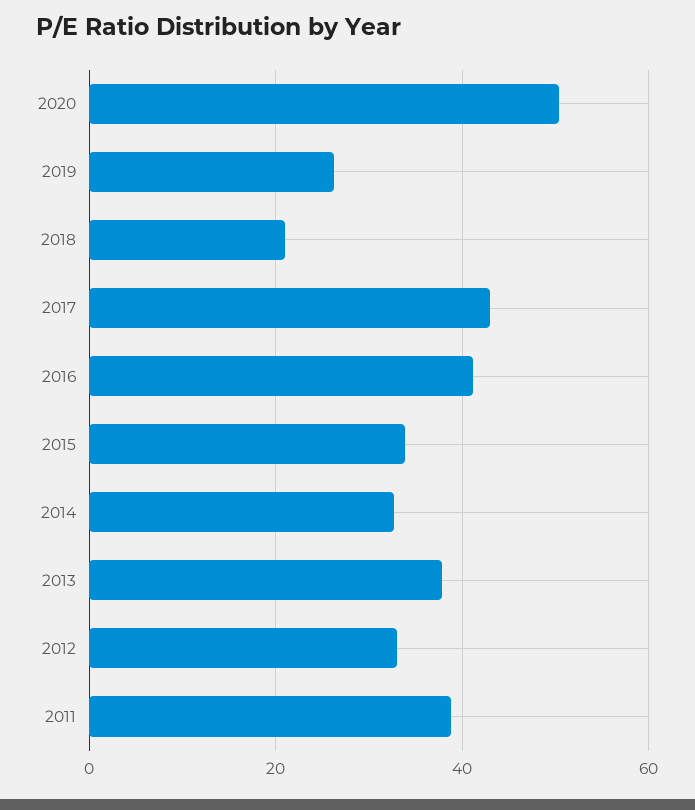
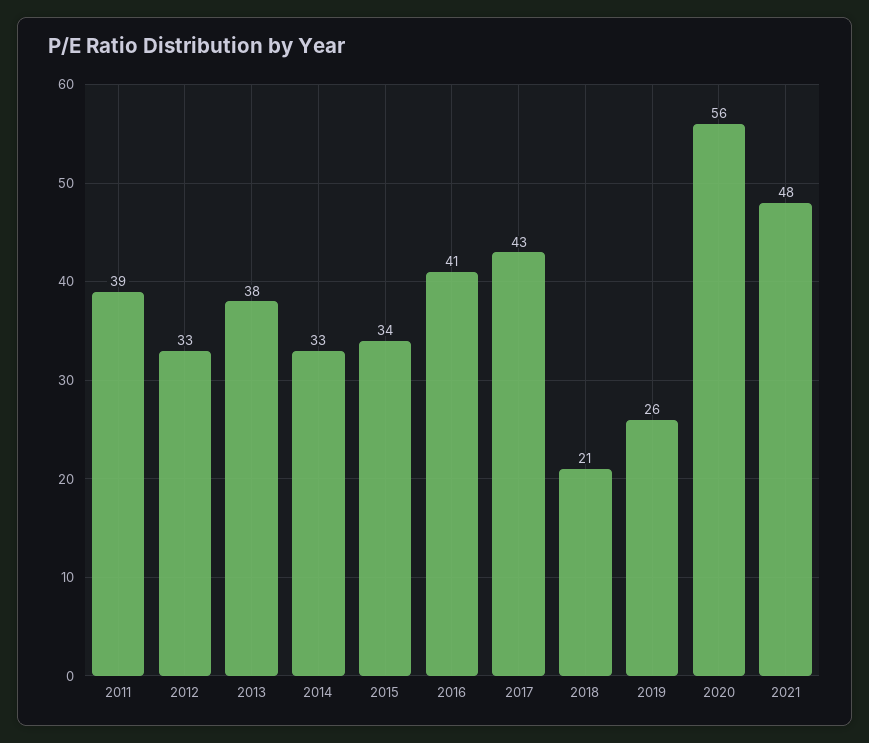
2020: 50 -> 56
2021: none -> 48

